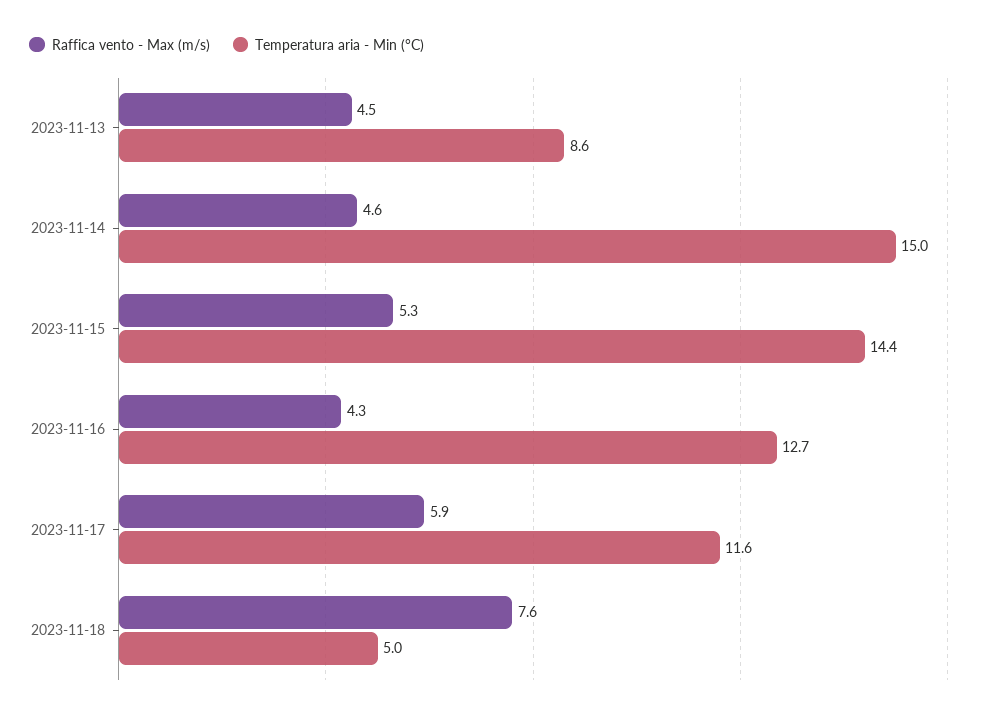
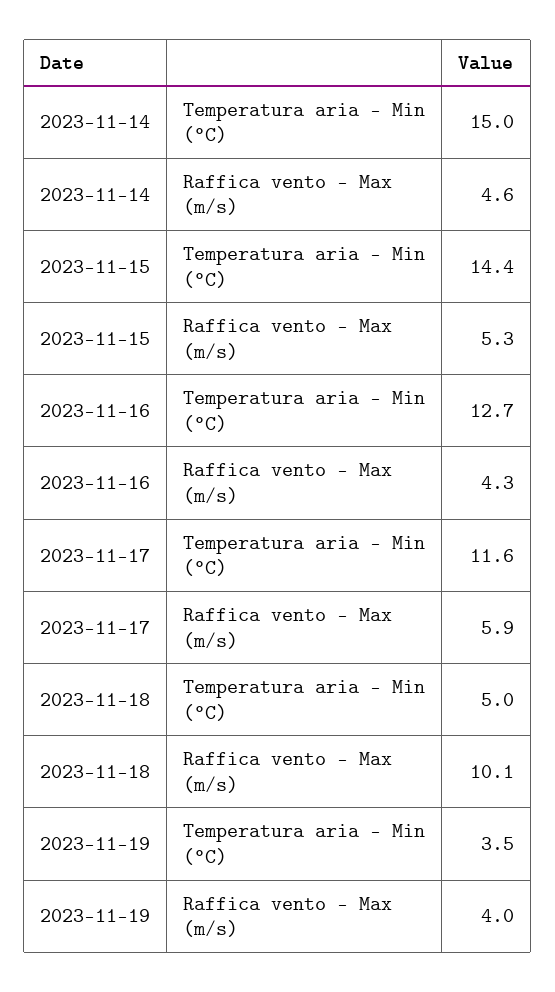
Raffica vento - Max (m/s), 2023-11-13: 4.5 -> none
Temperatura aria - Min (°C), 2023-11-13: 8.6 -> none
Raffica vento - Max (m/s), 2023-11-18: 7.6 -> 10.1
Temperatura aria - Min (°C), 2023-11-19: none -> 3.5
Raffica vento - Max (m/s), 2023-11-19: none -> 4

